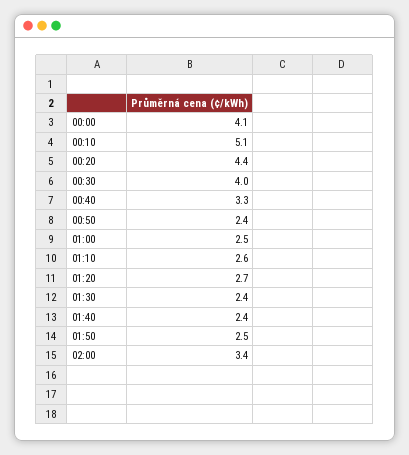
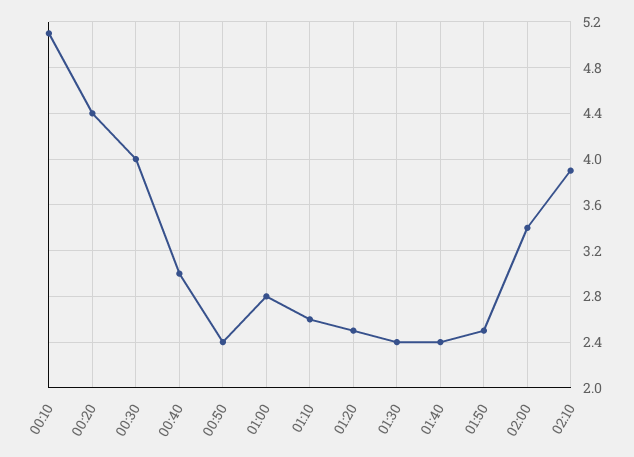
00:00: 4.1 -> none
00:40: 3.3 -> 3
01:00: 2.5 -> 2.8
01:20: 2.7 -> 2.5
02:10: none -> 3.9

